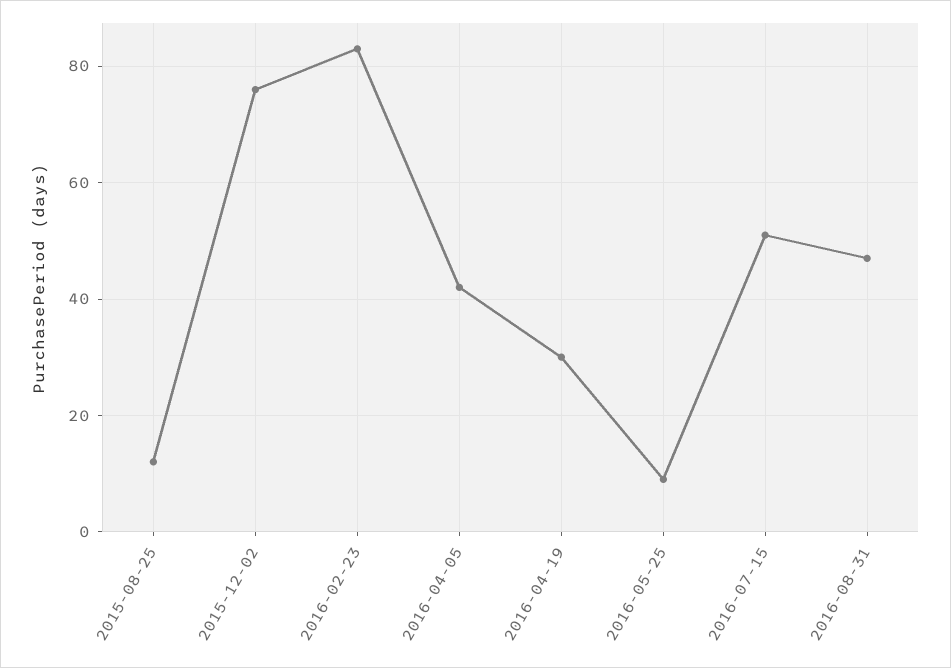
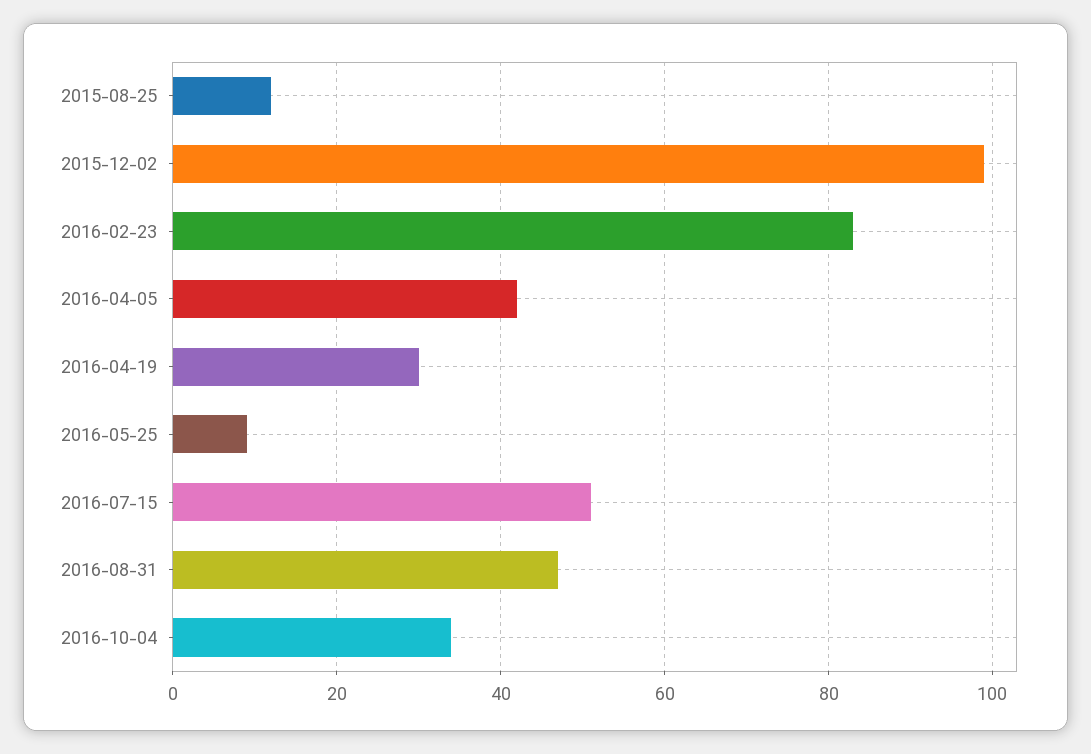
2015-12-02: 75 -> 100
2016-10-04: none -> 35

